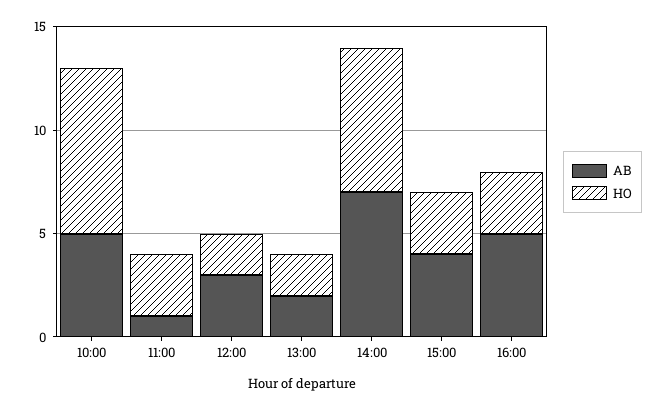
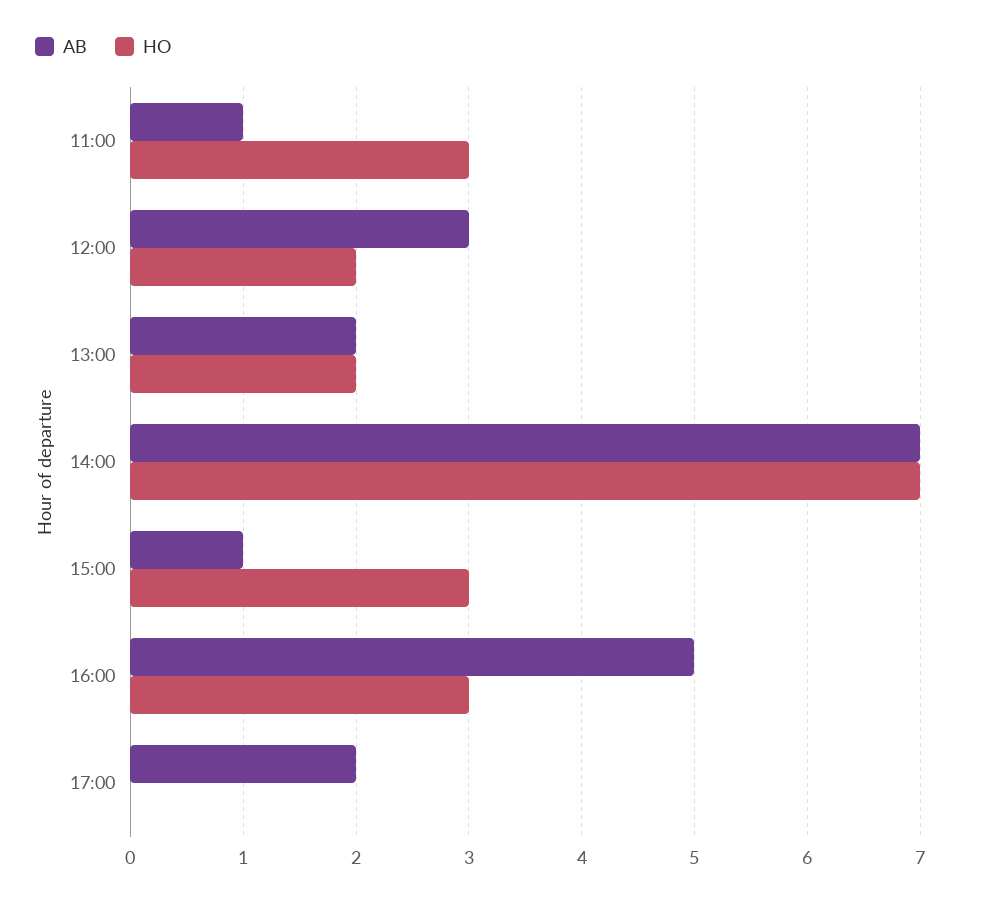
AB, 10:00: 5 -> none
HO, 10:00: 8 -> none
AB, 15:00: 4 -> 1
AB, 17:00: none -> 2
HO, 17:00: none -> 0

